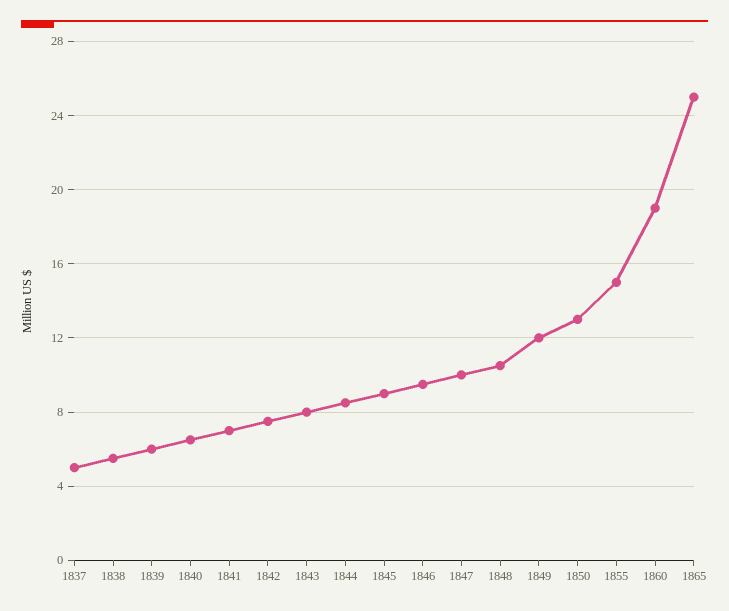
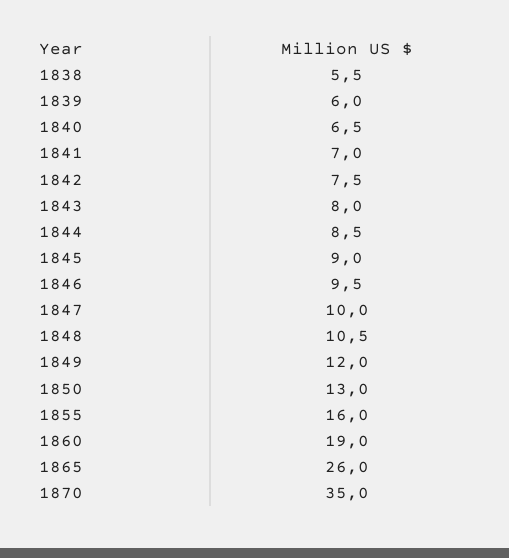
1837: 5 -> none
1855: 15 -> 16
1865: 25 -> 26
1870: none -> 35

